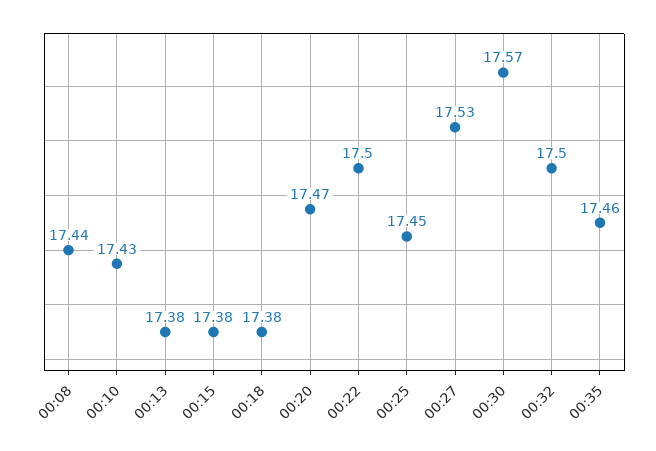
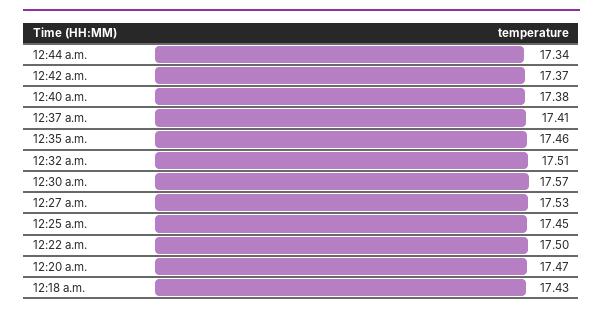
00:08: 17.44 -> none
00:10: 17.43 -> none
00:13: 17.38 -> none
00:15: 17.38 -> none
00:18: 17.38 -> 17.43
00:32: 17.5 -> 17.51
12:44 a.m.: none -> 17.34
12:42 a.m.: none -> 17.37
12:40 a.m.: none -> 17.38
12:37 a.m.: none -> 17.41

